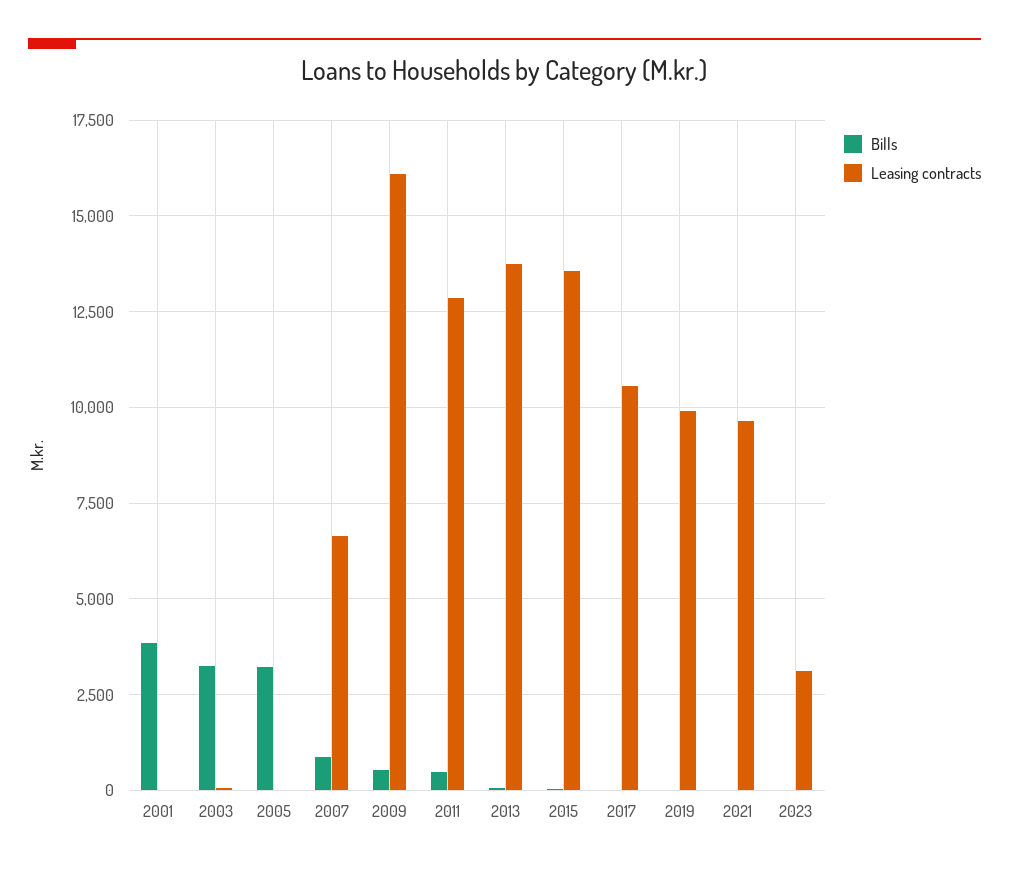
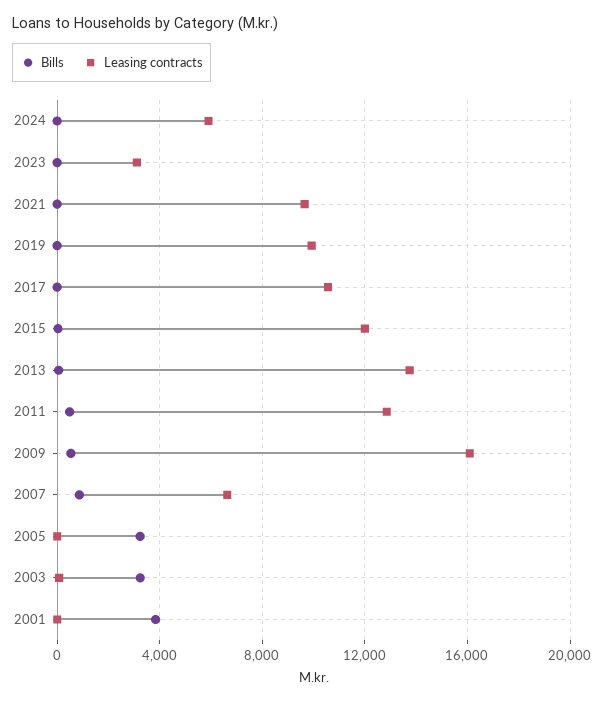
Leasing contracts, 2015: 13500 -> 12000
Bills, 2024: none -> 0
Leasing contracts, 2024: none -> 6000

